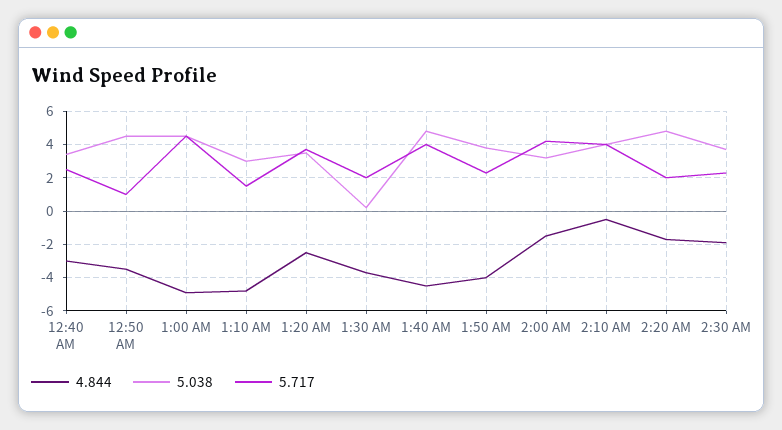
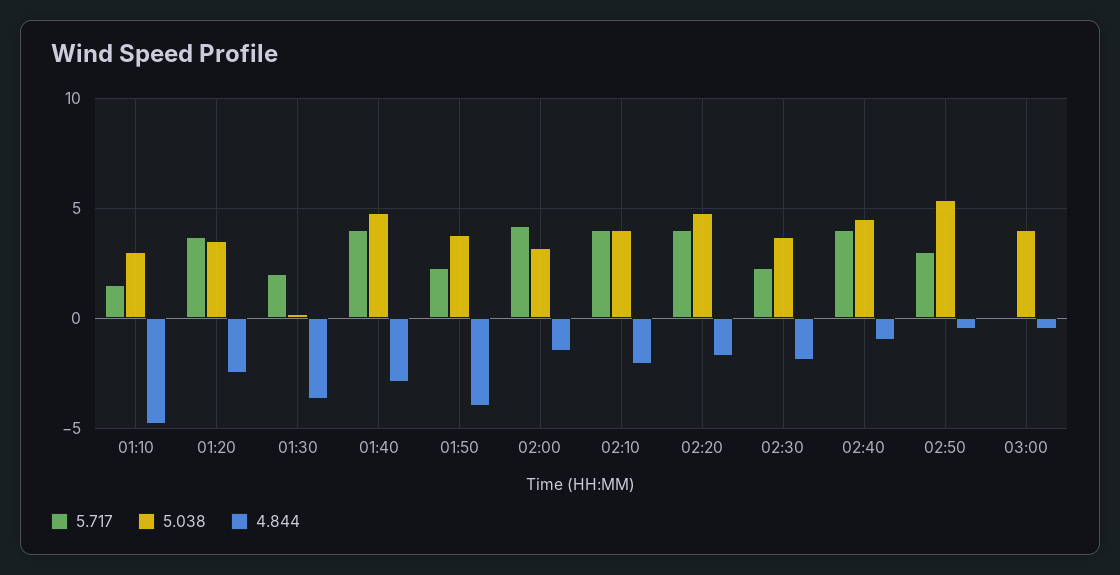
4.844, 12:40 AM: -3 -> none
5.038, 12:40 AM: 3.5 -> none
5.717, 12:40 AM: 2.5 -> none
4.844, 12:50 AM: -3.5 -> none
5.038, 12:50 AM: 4.5 -> none
5.717, 12:50 AM: 1 -> none
4.844, 1:00 AM: -5 -> none
5.038, 1:00 AM: 4.5 -> none
5.717, 1:00 AM: 4.5 -> none
4.844, 1:40 AM: -4.5 -> -3
4.844, 2:10 AM: -0.5 -> -2
5.717, 2:20 AM: 2 -> 4
5.717, 02:40: none -> 4
5.038, 02:40: none -> 4.5
4.844, 02:40: none -> -1
5.717, 02:50: none -> 3
5.038, 02:50: none -> 5.5
4.844, 02:50: none -> -0.5
5.717, 03:00: none -> 0
5.038, 03:00: none -> 4
4.844, 03:00: none -> -0.5

